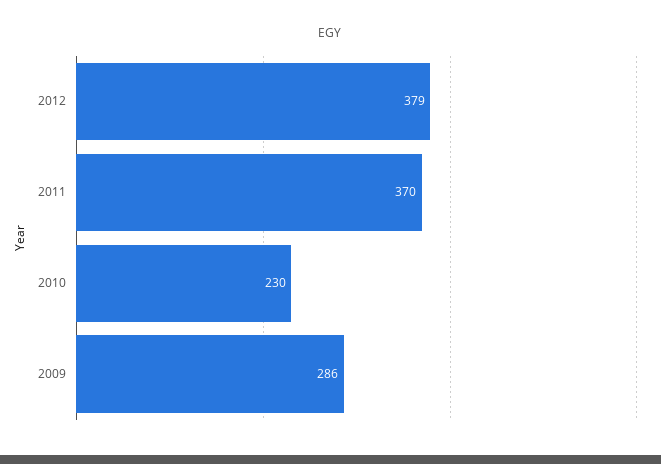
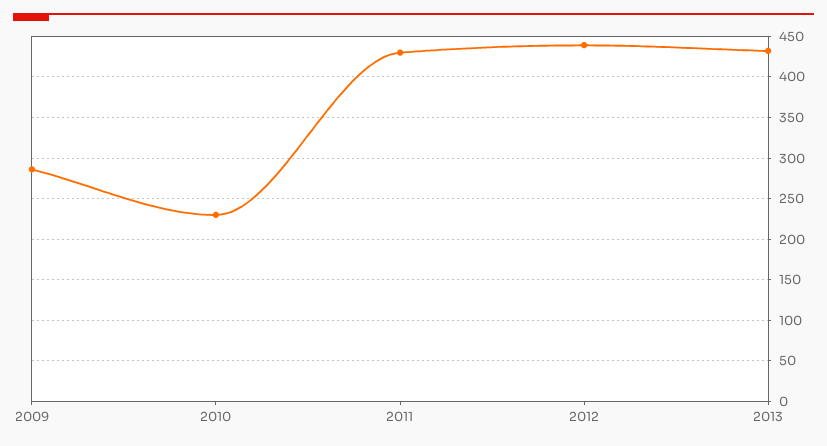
2012: 379 -> 440
2011: 370 -> 430
2013: none -> 430

